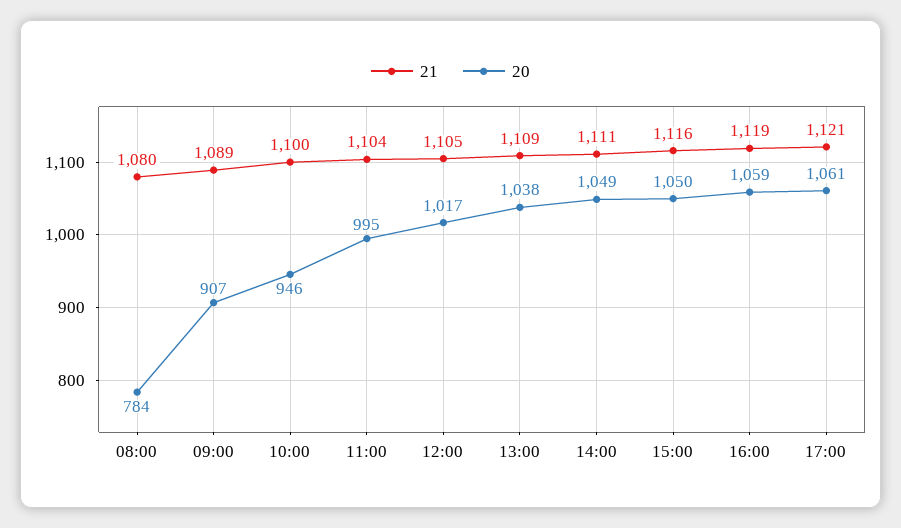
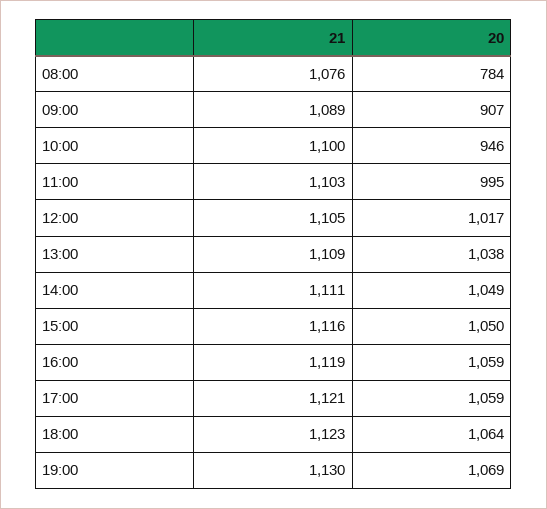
21, 08:00: 1080 -> 1076
21, 11:00: 1104 -> 1103
20, 17:00: 1061 -> 1059
21, 18:00: none -> 1123
20, 18:00: none -> 1064
21, 19:00: none -> 1130
20, 19:00: none -> 1069

